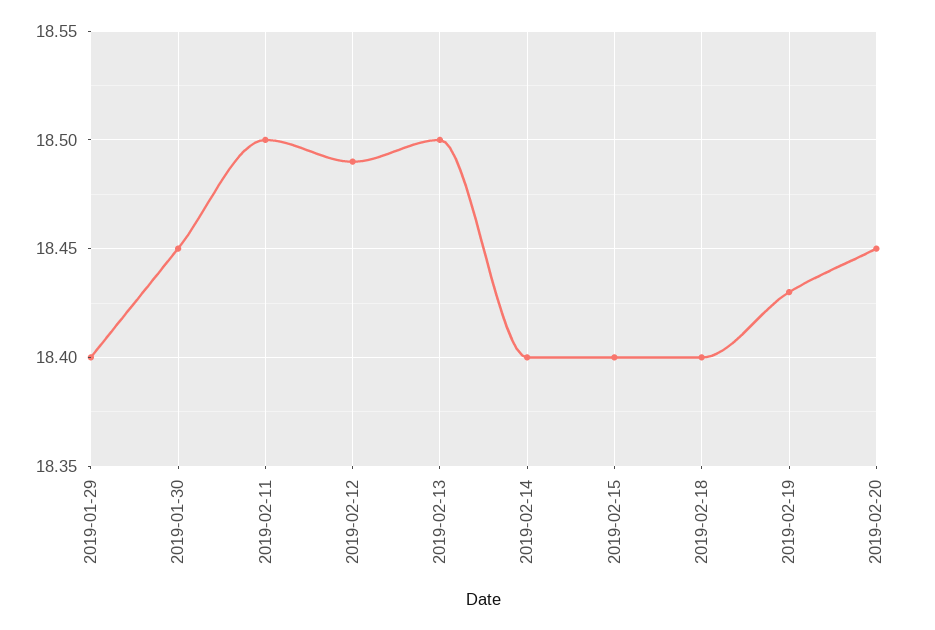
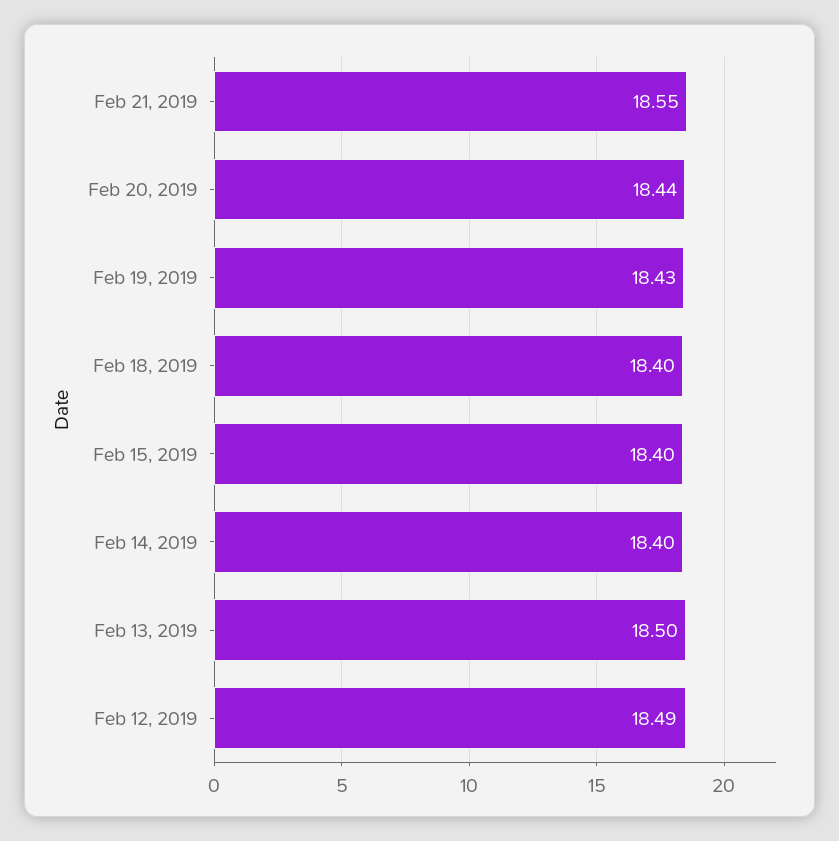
2019-01-29: 18.4 -> none
2019-01-30: 18.45 -> none
2019-02-11: 18.5 -> none
2019-02-20: 18.45 -> 18.44
Feb 21, 2019: none -> 18.55

